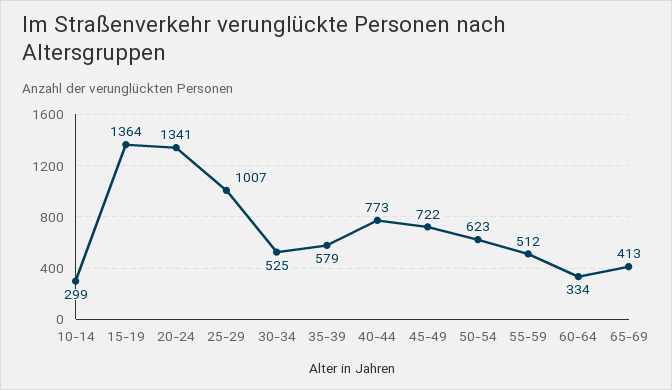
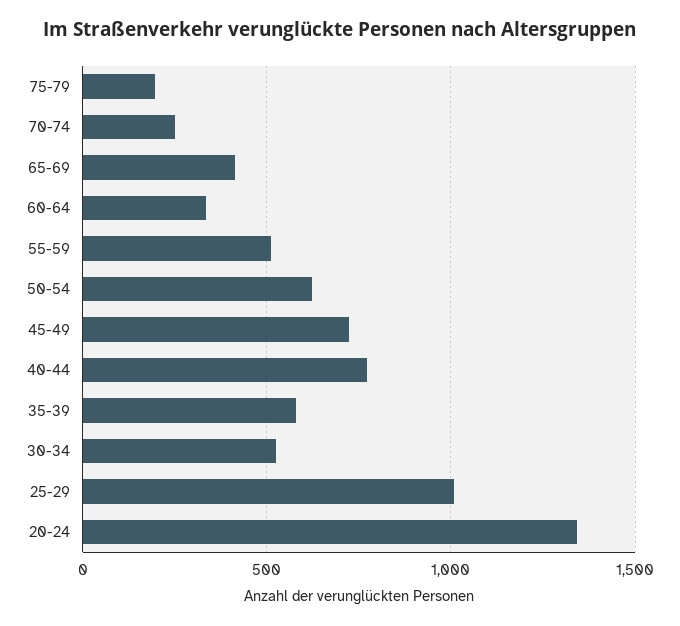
10-14: 299 -> none
15-19: 1364 -> none
75-79: none -> 200
70-74: none -> 250

